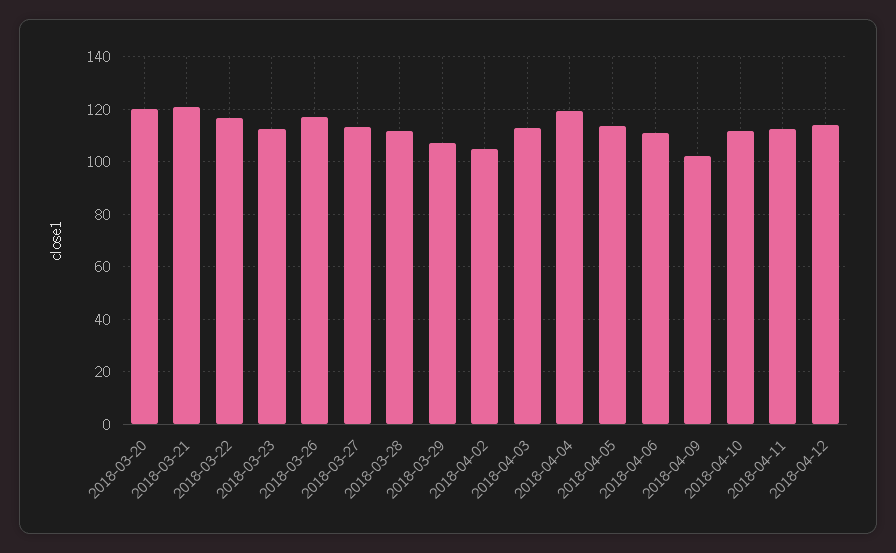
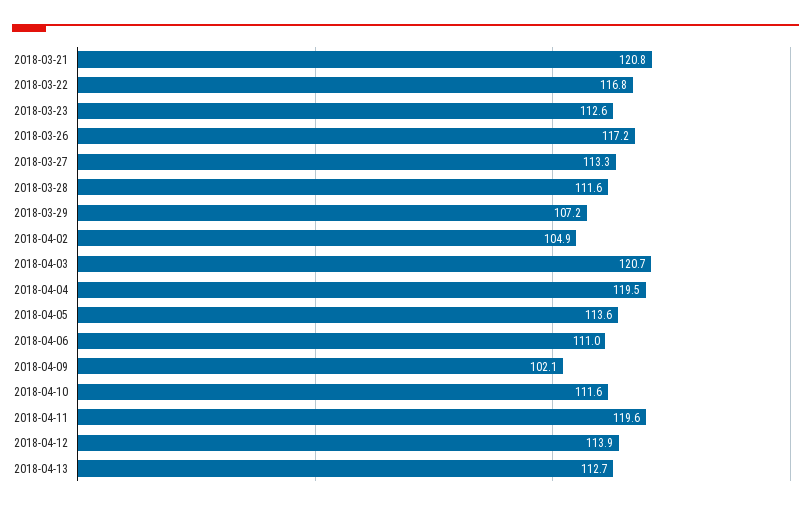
2018-03-20: 120 -> none
2018-04-03: 112.5 -> 120.7
2018-04-11: 112.5 -> 119.6
2018-04-13: none -> 112.7

